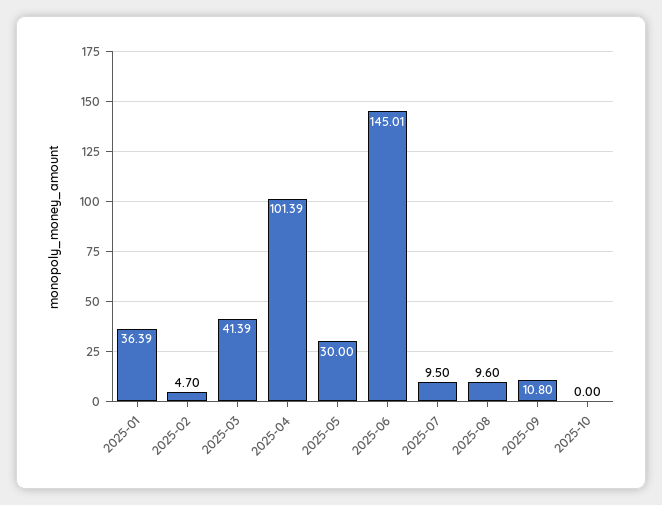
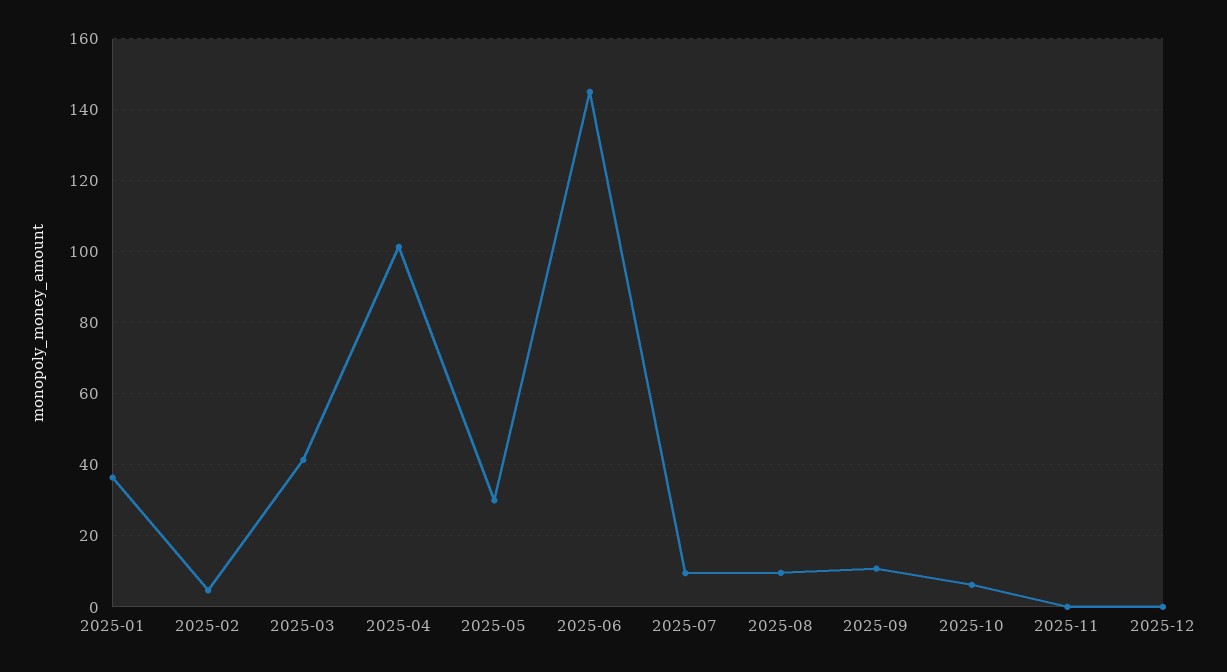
2025-10: 0 -> 6
2025-11: none -> 0
2025-12: none -> 0

